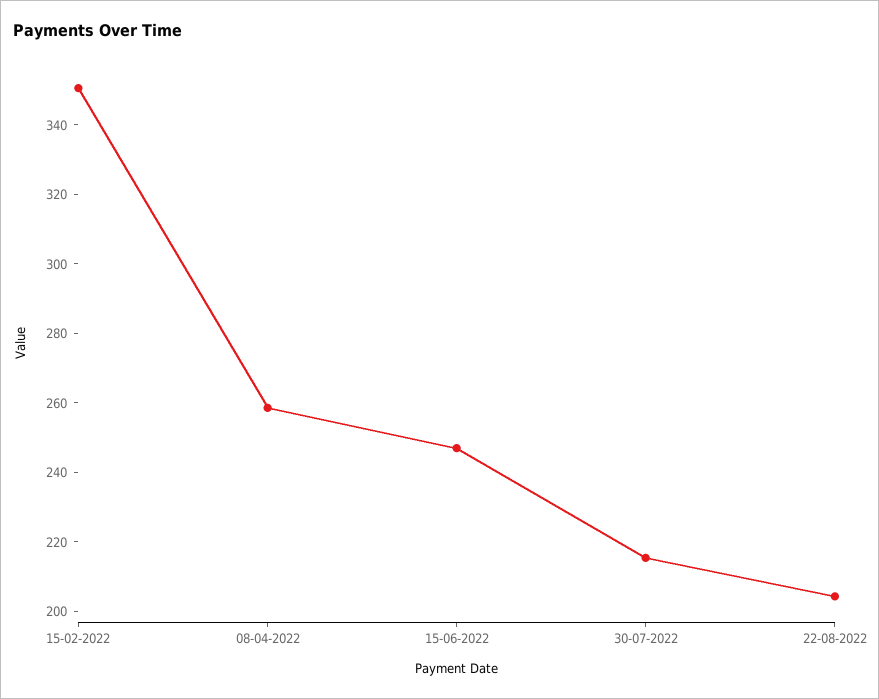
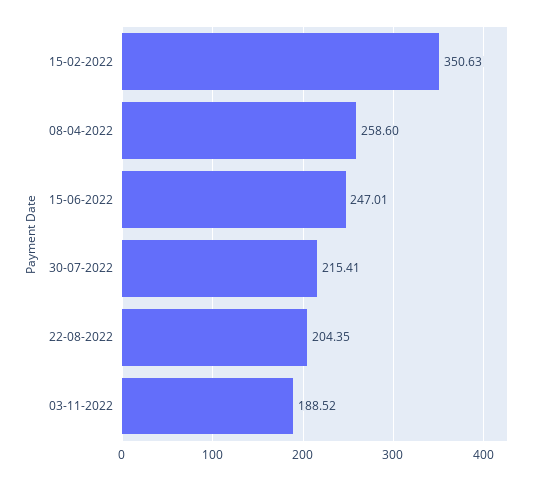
03-11-2022: none -> 188.52

